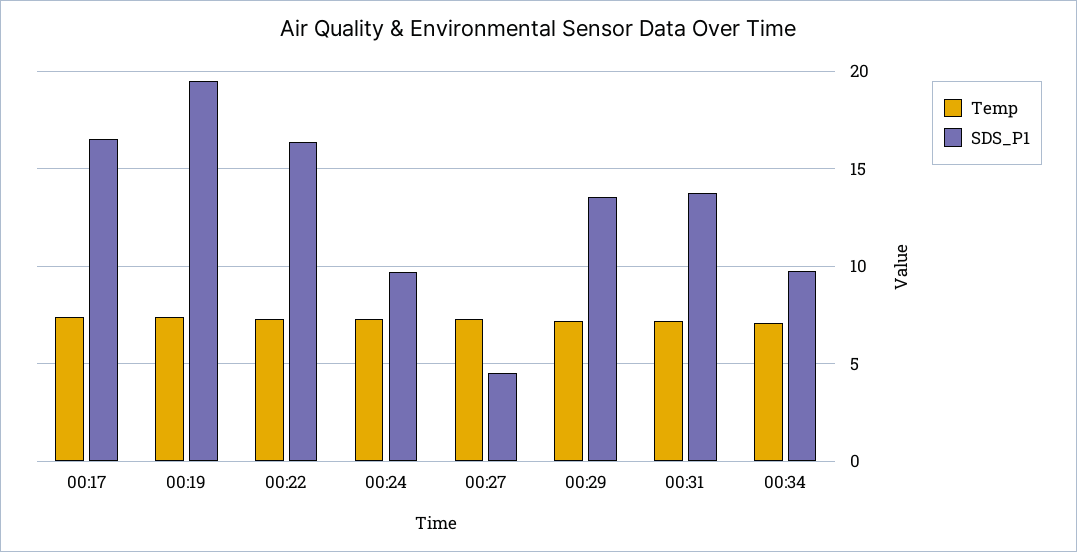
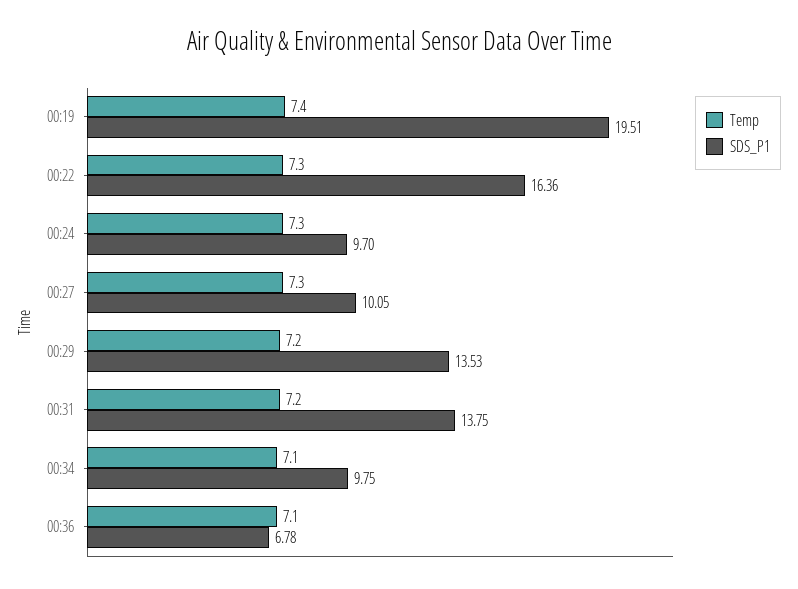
Temp, 00:17: 7.5 -> none
SDS_P1, 00:17: 16.5 -> none
SDS_P1, 00:27: 4.5 -> 10.05
Temp, 00:36: none -> 7.1
SDS_P1, 00:36: none -> 6.78

